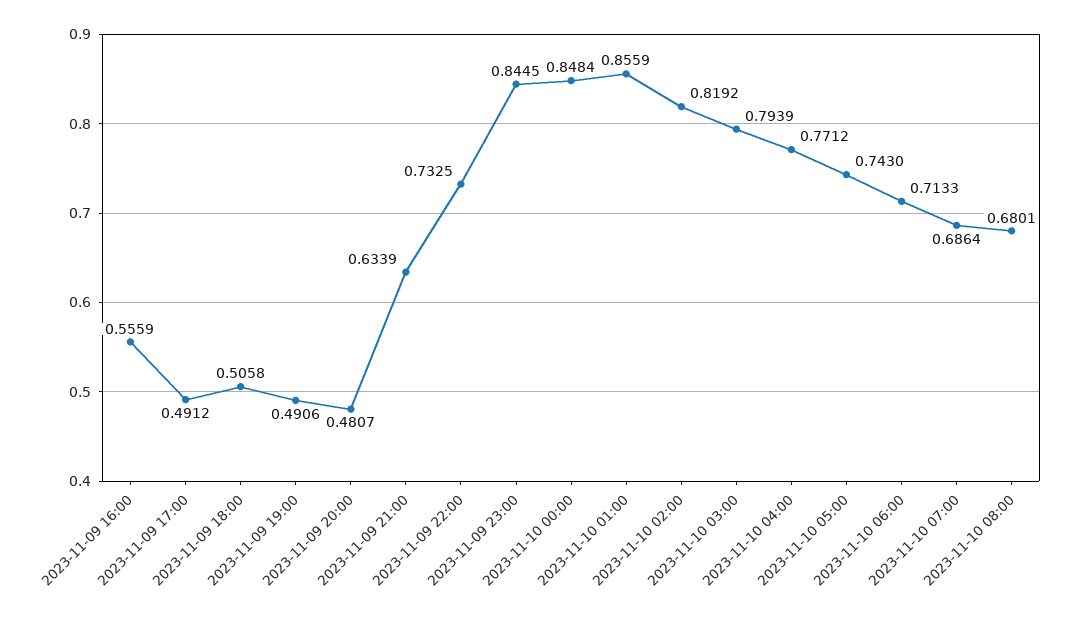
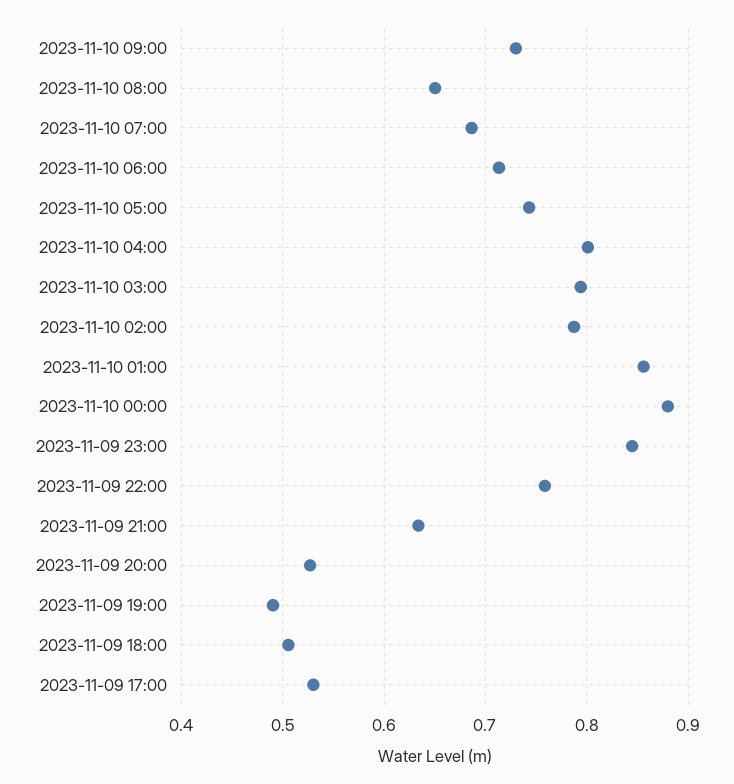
2023-11-09 16:00: 0.5559 -> none
2023-11-09 17:00: 0.4912 -> 0.53
2023-11-09 20:00: 0.4807 -> 0.53
2023-11-09 22:00: 0.7325 -> 0.76
2023-11-10 00:00: 0.8484 -> 0.88
2023-11-10 02:00: 0.8192 -> 0.79
2023-11-10 04:00: 0.7712 -> 0.8
2023-11-10 08:00: 0.6801 -> 0.65
2023-11-10 09:00: none -> 0.73

